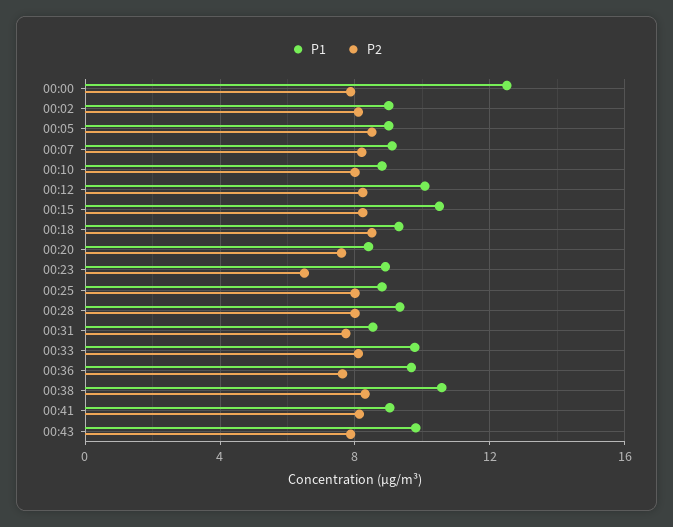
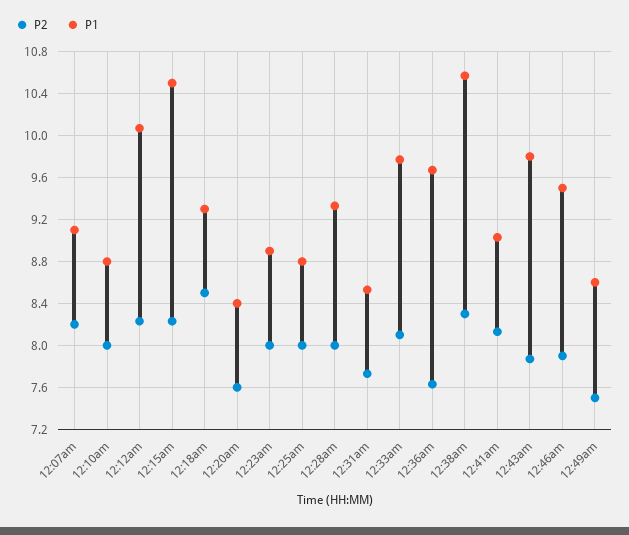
P1, 00:00: 12.5 -> none
P2, 00:00: 8 -> none
P1, 00:02: 9 -> none
P2, 00:02: 8 -> none
P1, 00:05: 9 -> none
P2, 00:05: 8.5 -> none
P2, 00:23: 6.5 -> 8
P2, 12:46am: none -> 7.9
P1, 12:46am: none -> 9.5
P2, 12:49am: none -> 7.5
P1, 12:49am: none -> 8.6

